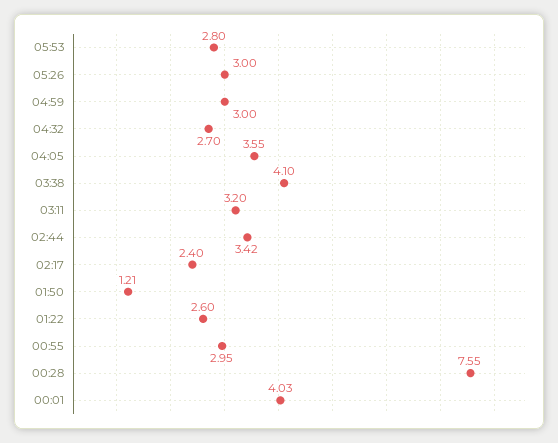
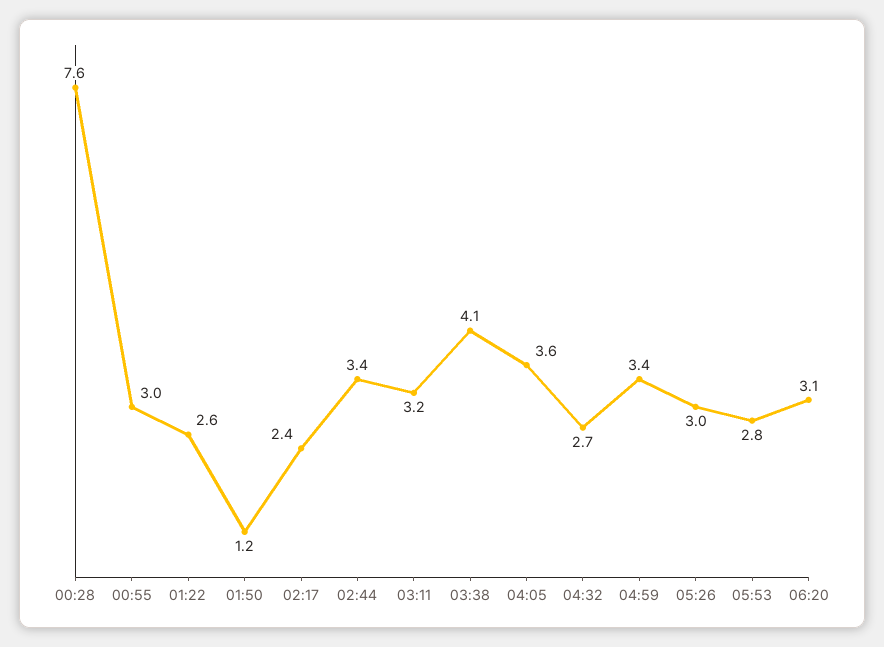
04:59: 3 -> 3.4
00:01: 4.03 -> none
06:20: none -> 3.1

